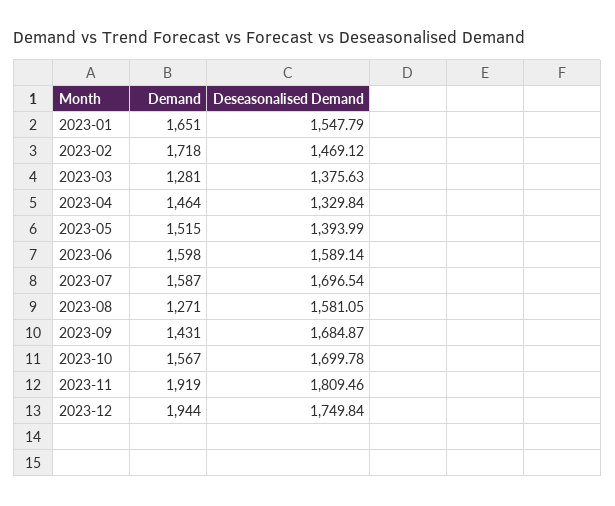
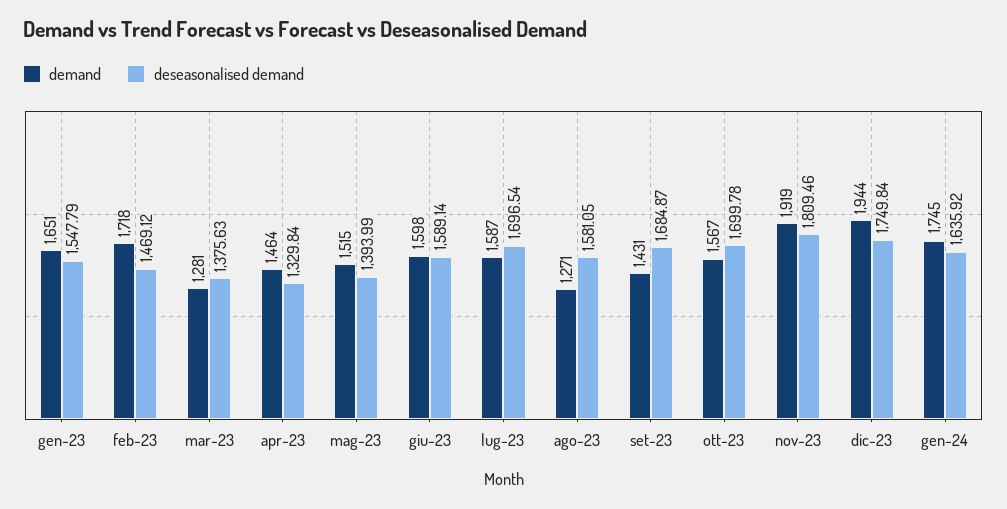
Demand, gen-24: none -> 1745
Deseasonalised Demand, gen-24: none -> 1635.92

